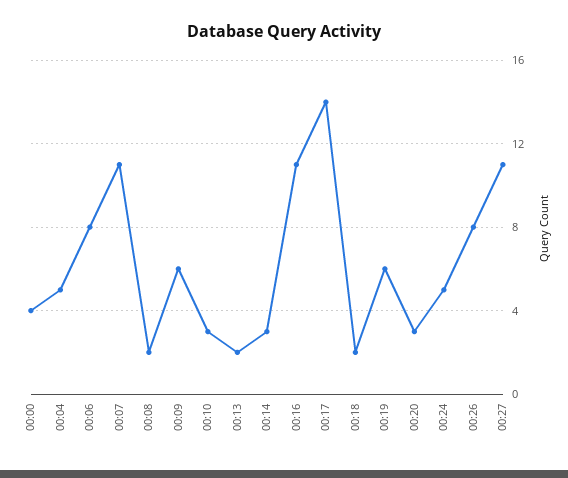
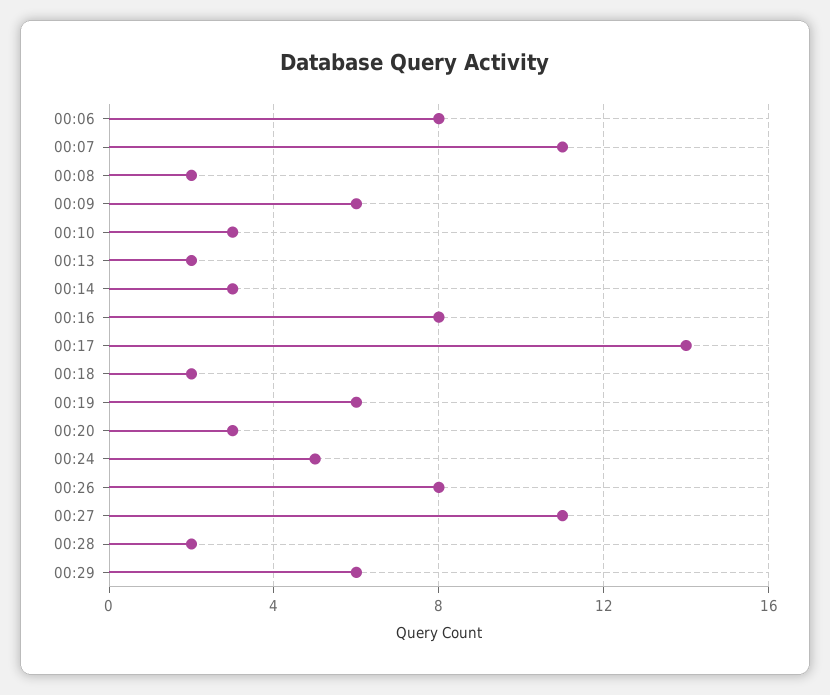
00:00: 4 -> none
00:04: 5 -> none
00:16: 11 -> 8
00:28: none -> 2
00:29: none -> 6

